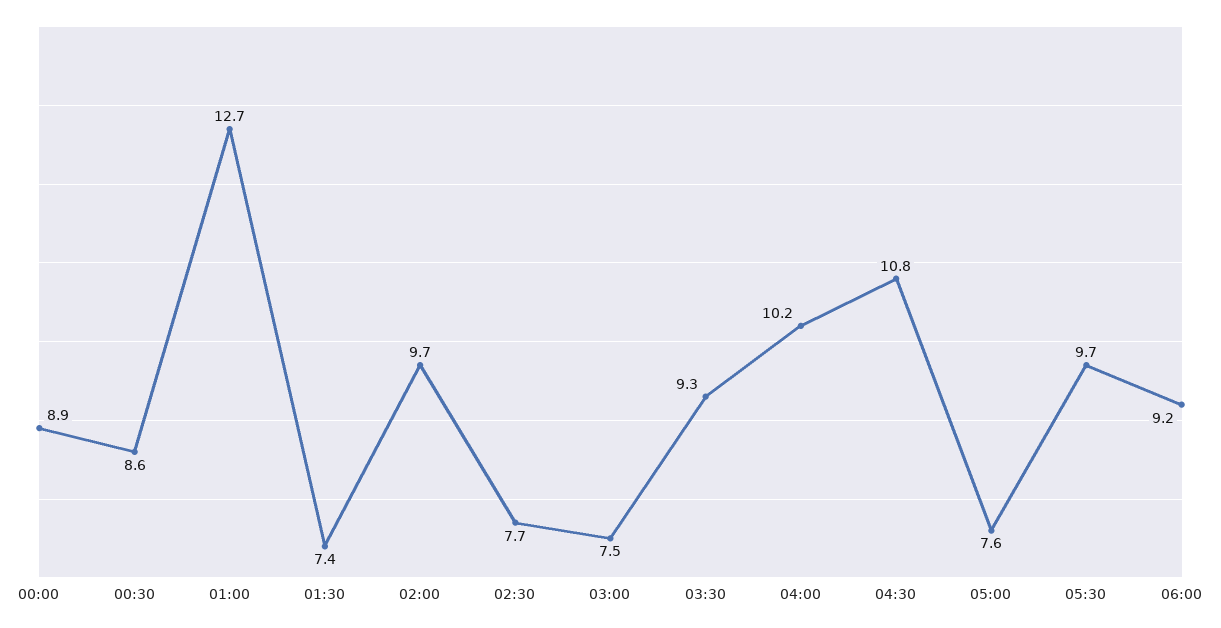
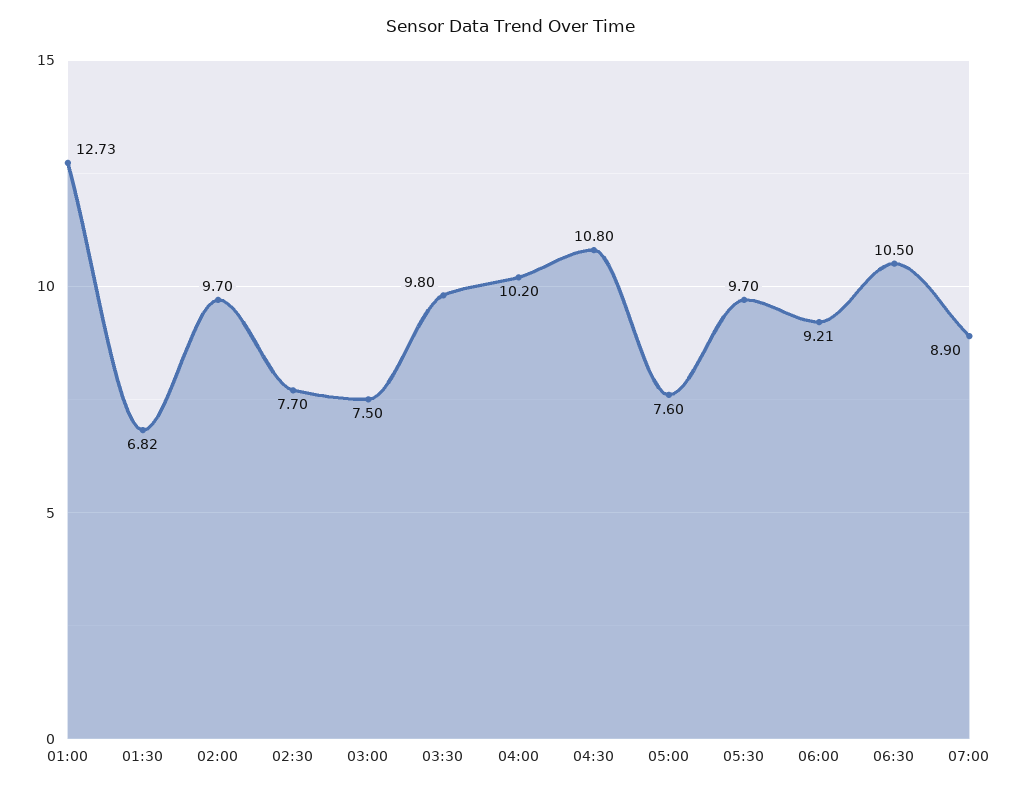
00:00: 8.9 -> none
00:30: 8.6 -> none
01:30: 7.4 -> 6.82
03:30: 9.3 -> 9.8
06:30: none -> 10.5
07:00: none -> 8.9

